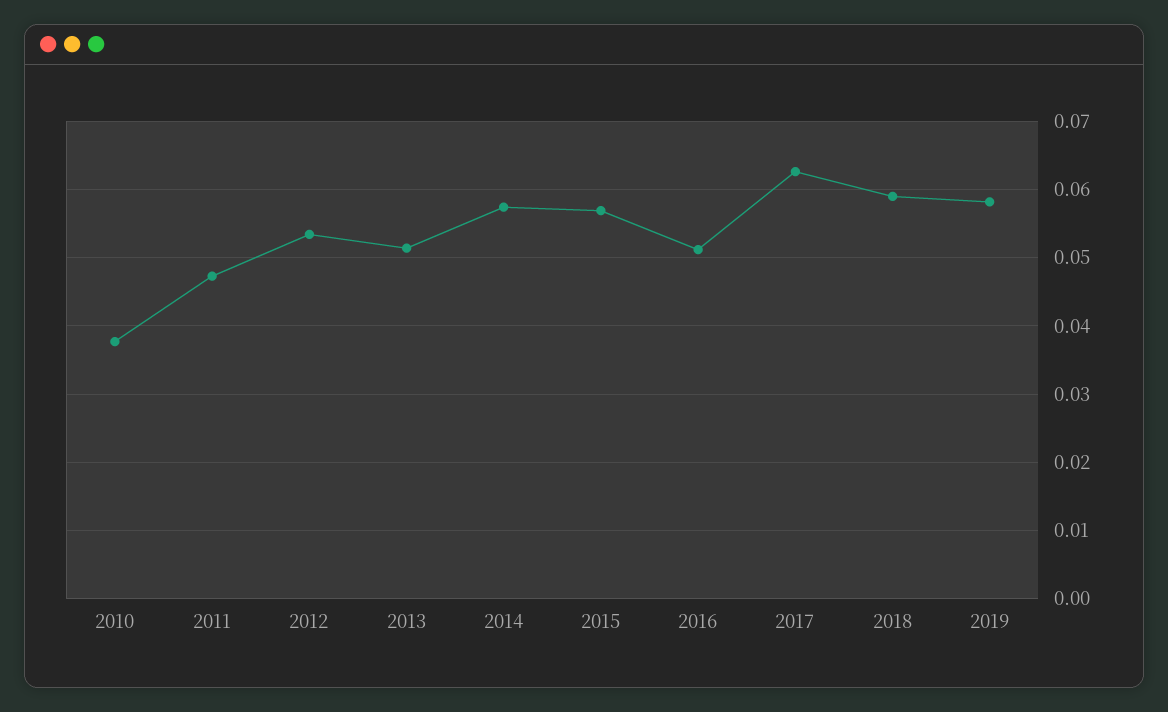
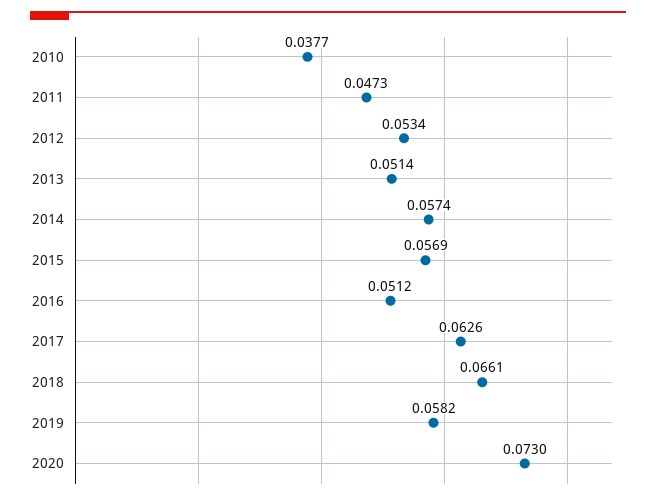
2018: 0.059 -> 0.0661
2020: none -> 0.073

